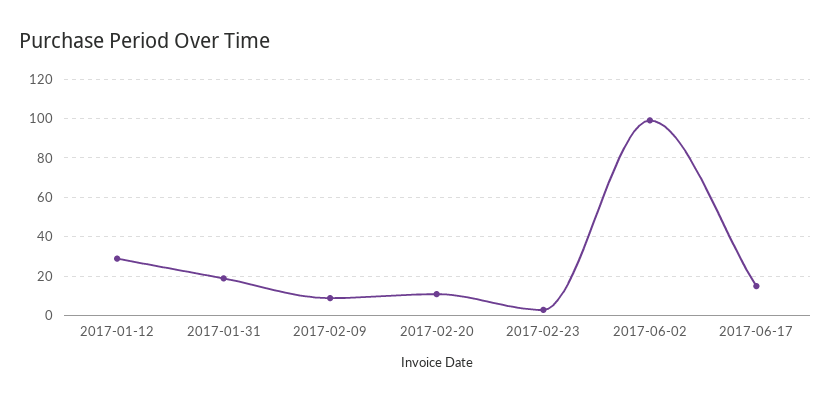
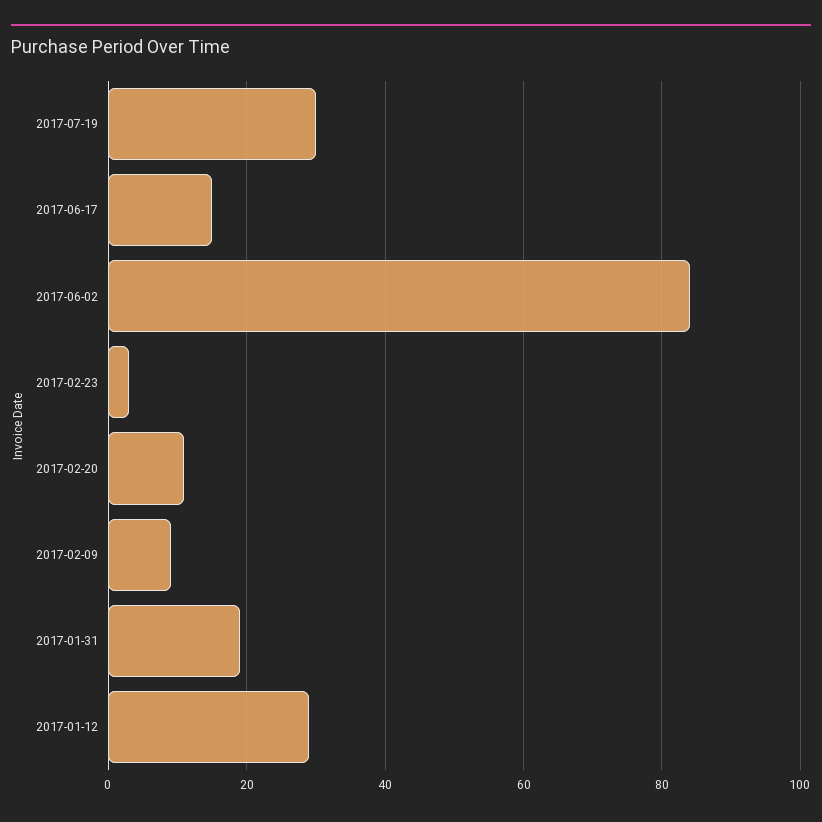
2017-06-02: 100 -> 85
2017-07-19: none -> 30

